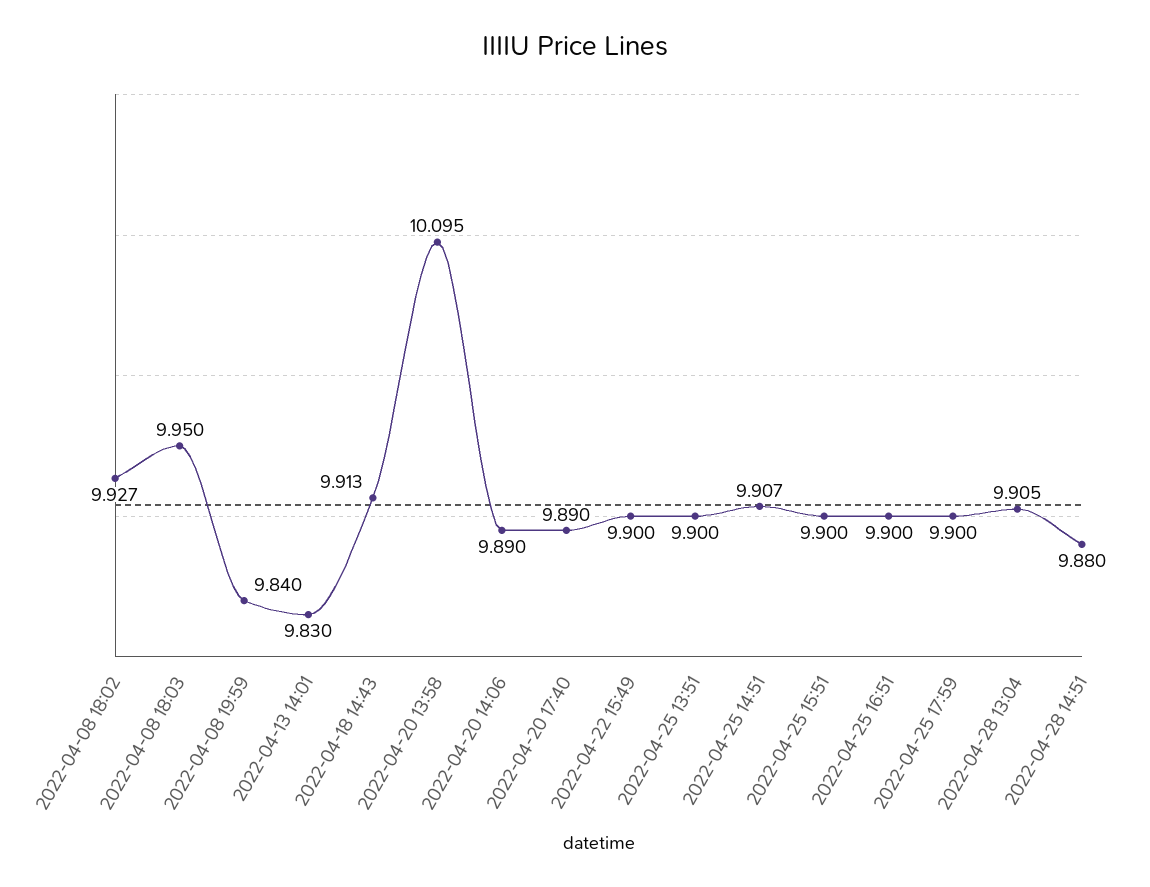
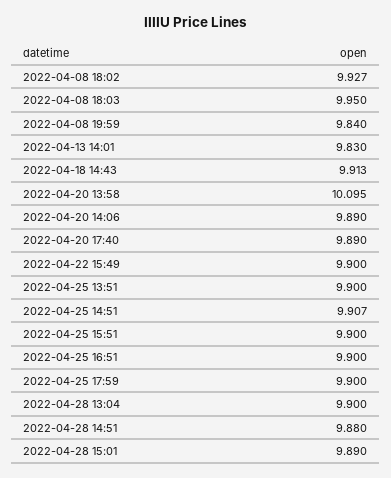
2022-04-28 13:04: 9.905 -> 9.9
2022-04-28 15:01: none -> 9.89

